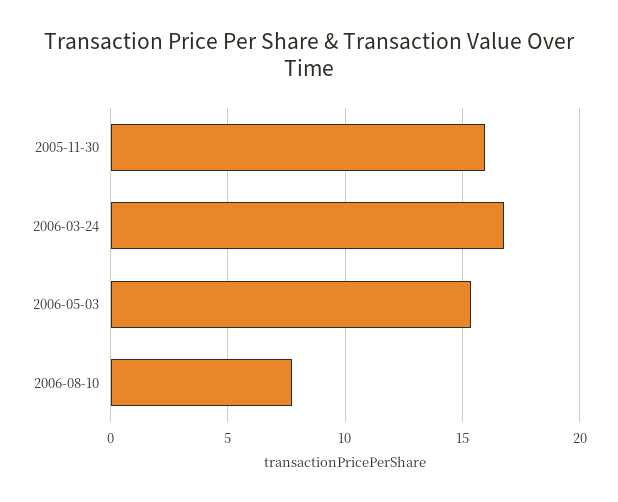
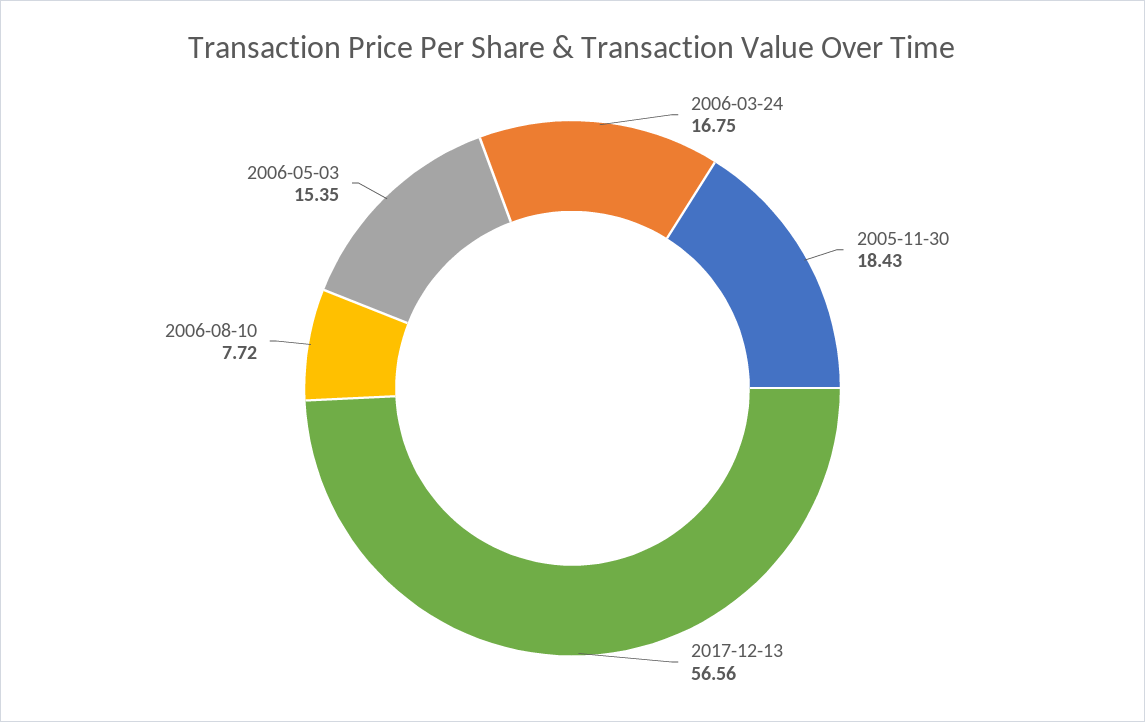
2005-11-30: 16 -> 18.43
2017-12-13: none -> 56.56

